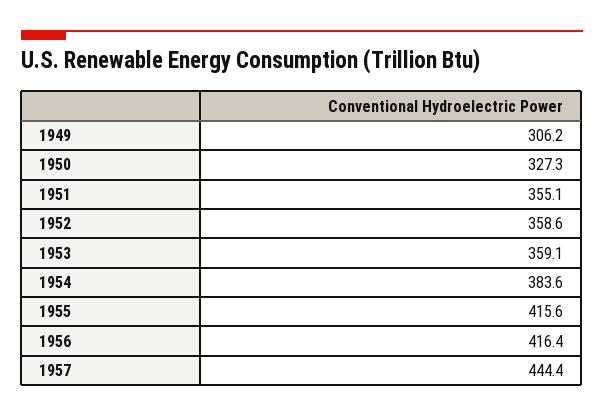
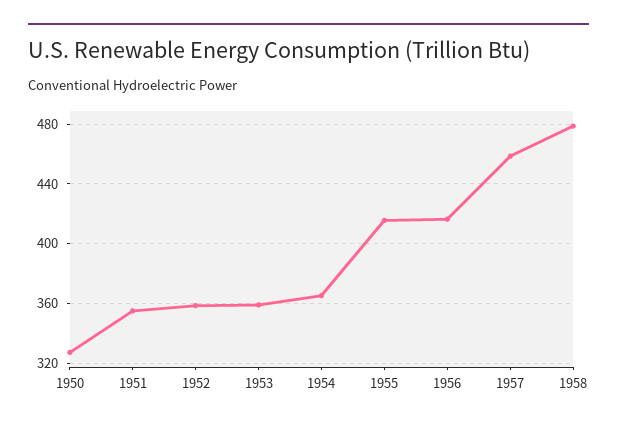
1949: 306.2 -> none
1954: 383.6 -> 365
1957: 444.4 -> 460
1958: none -> 480

